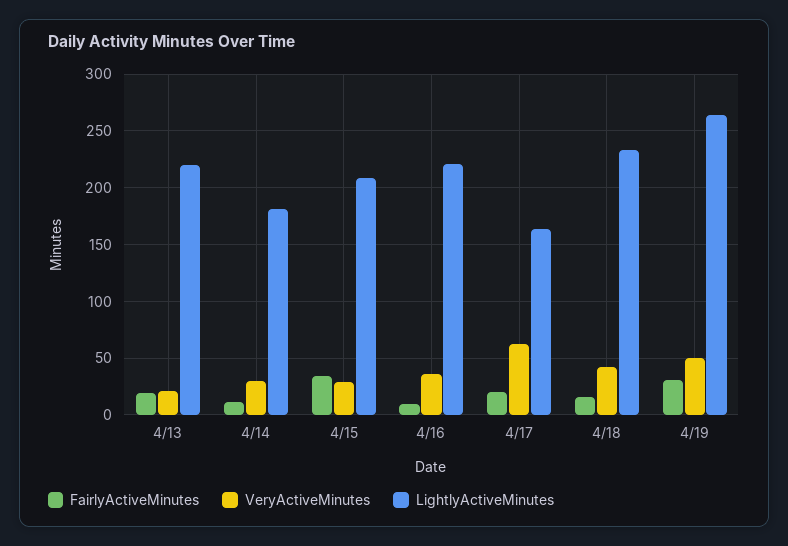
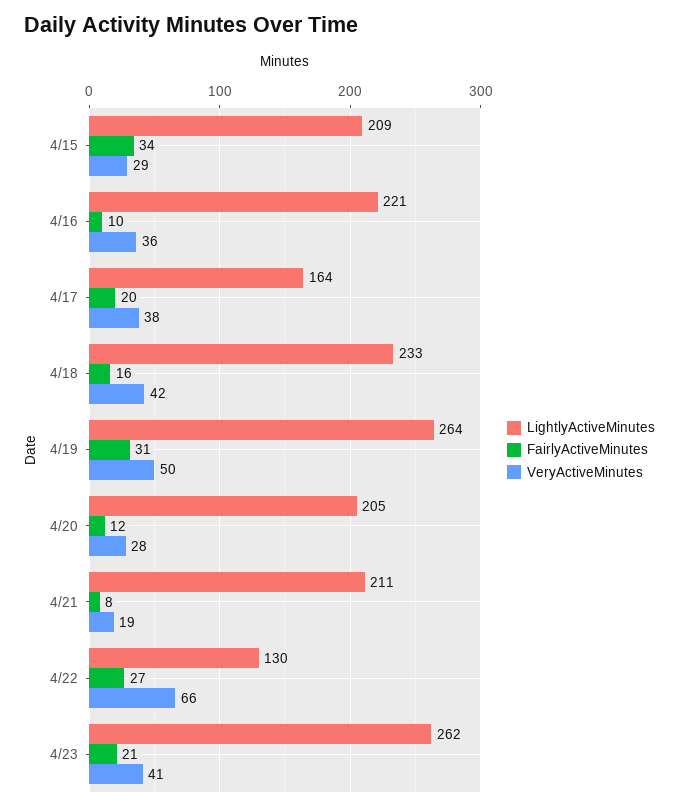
FairlyActiveMinutes, 4/13: 20 -> none
VeryActiveMinutes, 4/13: 20 -> none
LightlyActiveMinutes, 4/13: 220 -> none
FairlyActiveMinutes, 4/14: 10 -> none
VeryActiveMinutes, 4/14: 30 -> none
LightlyActiveMinutes, 4/14: 180 -> none
VeryActiveMinutes, 4/17: 60 -> 38
LightlyActiveMinutes, 4/20: none -> 205
FairlyActiveMinutes, 4/20: none -> 12
VeryActiveMinutes, 4/20: none -> 28
LightlyActiveMinutes, 4/21: none -> 211
FairlyActiveMinutes, 4/21: none -> 8
VeryActiveMinutes, 4/21: none -> 19
LightlyActiveMinutes, 4/22: none -> 130
FairlyActiveMinutes, 4/22: none -> 27
VeryActiveMinutes, 4/22: none -> 66
LightlyActiveMinutes, 4/23: none -> 262
FairlyActiveMinutes, 4/23: none -> 21
VeryActiveMinutes, 4/23: none -> 41

